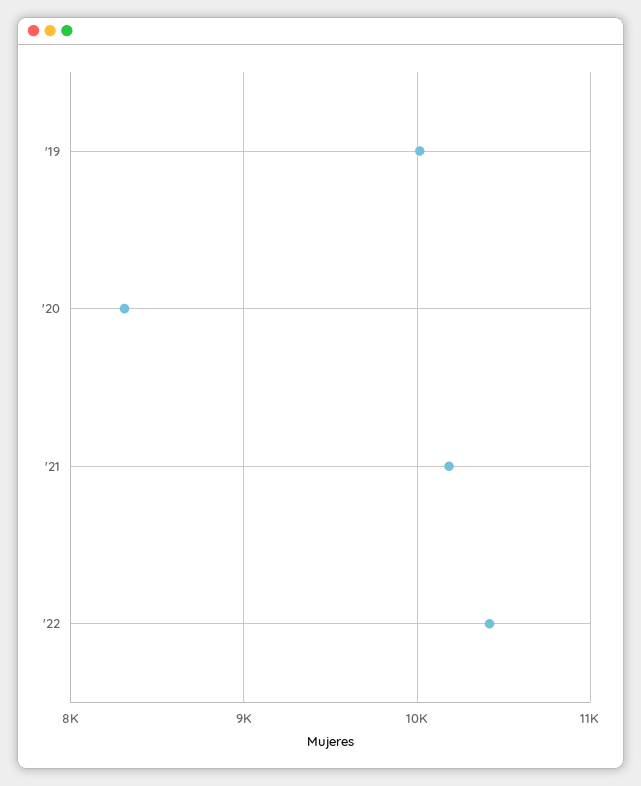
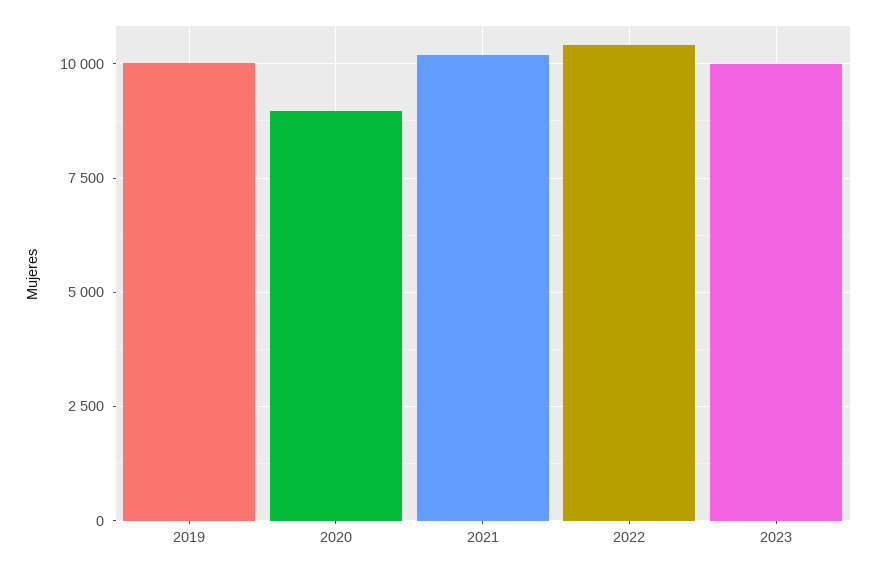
'20: 8300 -> 9000
2023: none -> 10000

